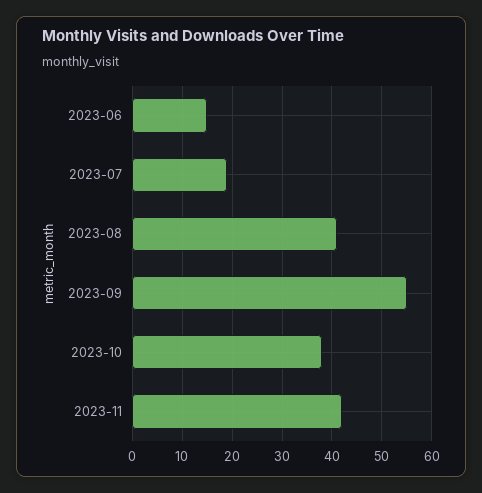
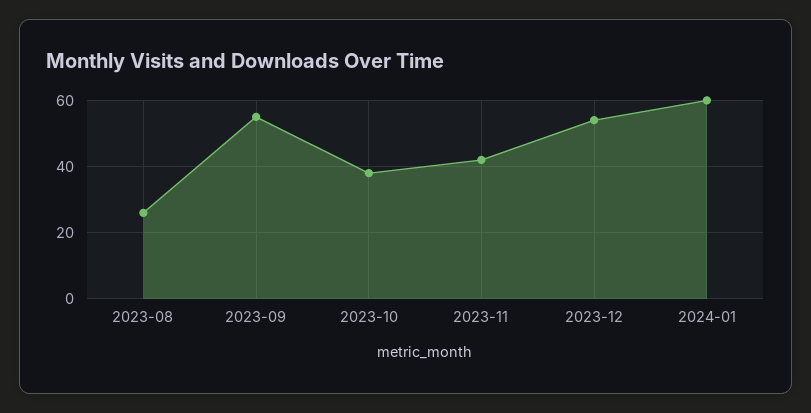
2023-06: 15 -> none
2023-07: 20 -> none
2023-08: 40 -> 25
2023-12: none -> 55
2024-01: none -> 60

